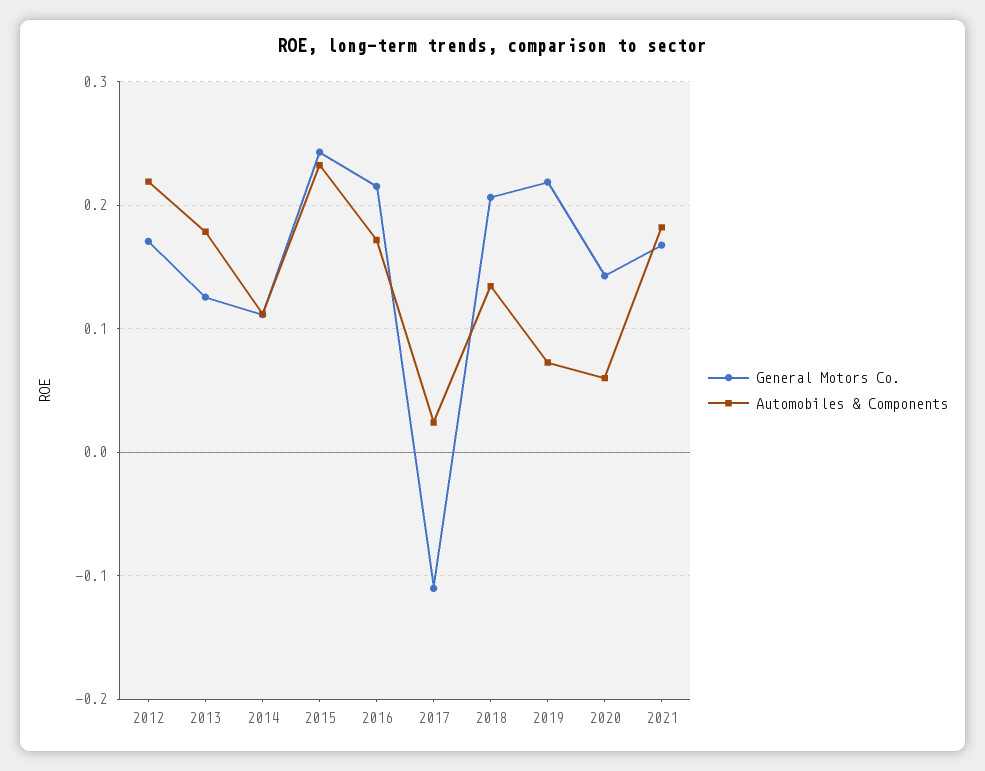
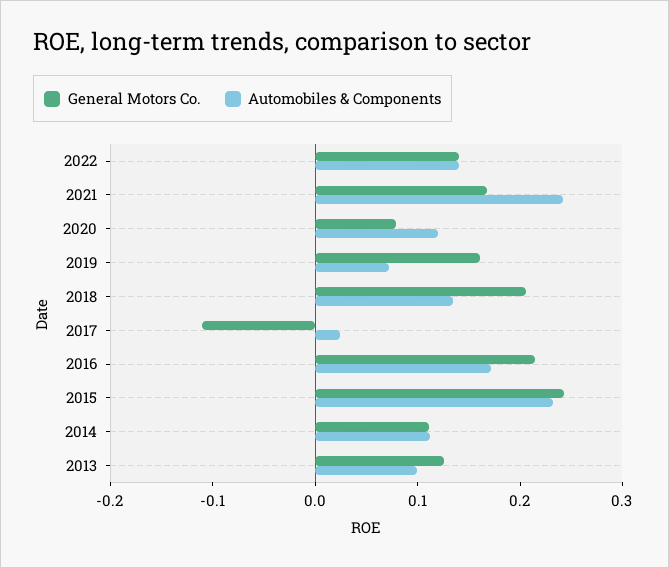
General Motors Co., 2012: 0.17 -> none
Automobiles & Components, 2012: 0.22 -> none
Automobiles & Components, 2013: 0.18 -> 0.1
General Motors Co., 2019: 0.22 -> 0.16
General Motors Co., 2020: 0.14 -> 0.08
Automobiles & Components, 2020: 0.06 -> 0.12
Automobiles & Components, 2021: 0.18 -> 0.24
General Motors Co., 2022: none -> 0.14
Automobiles & Components, 2022: none -> 0.14

